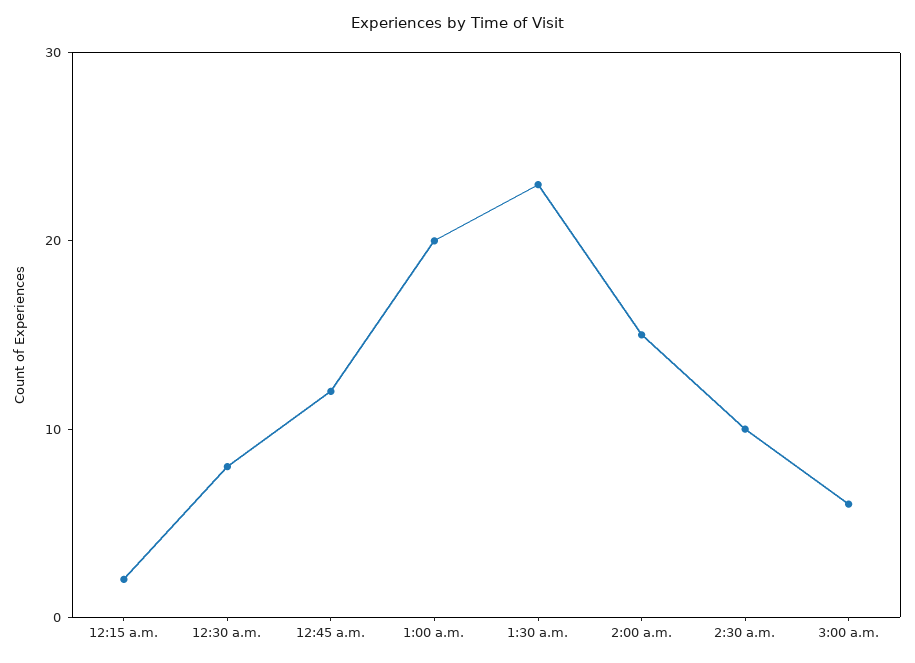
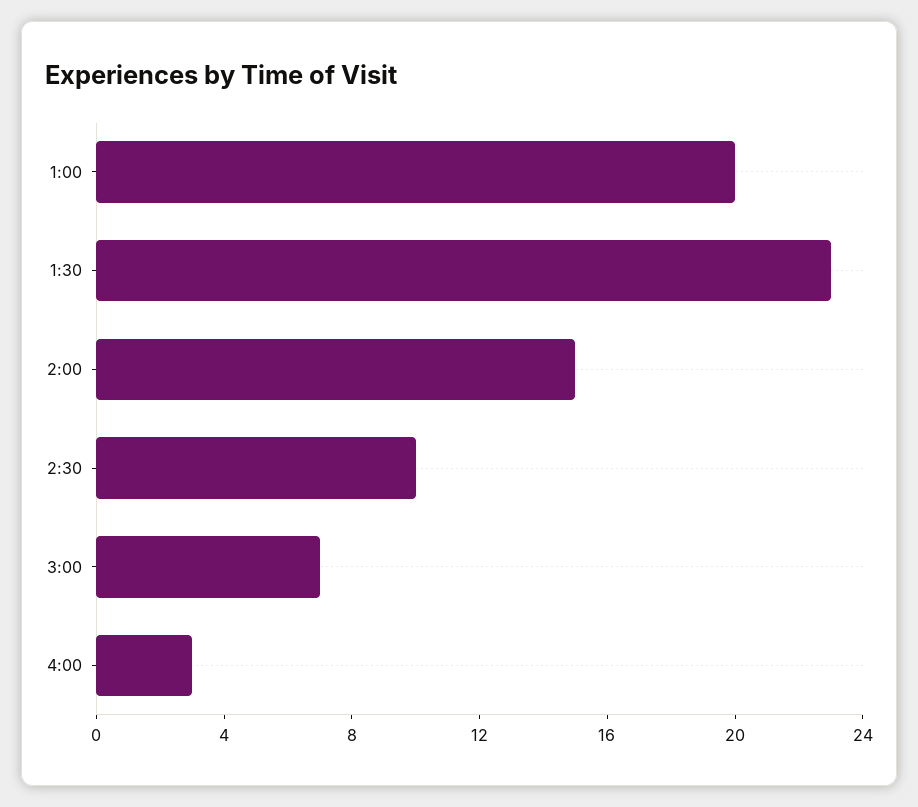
12:15 a.m.: 2 -> none
12:30 a.m.: 8 -> none
12:45 a.m.: 12 -> none
3:00 a.m.: 6 -> 7
4:00: none -> 3

